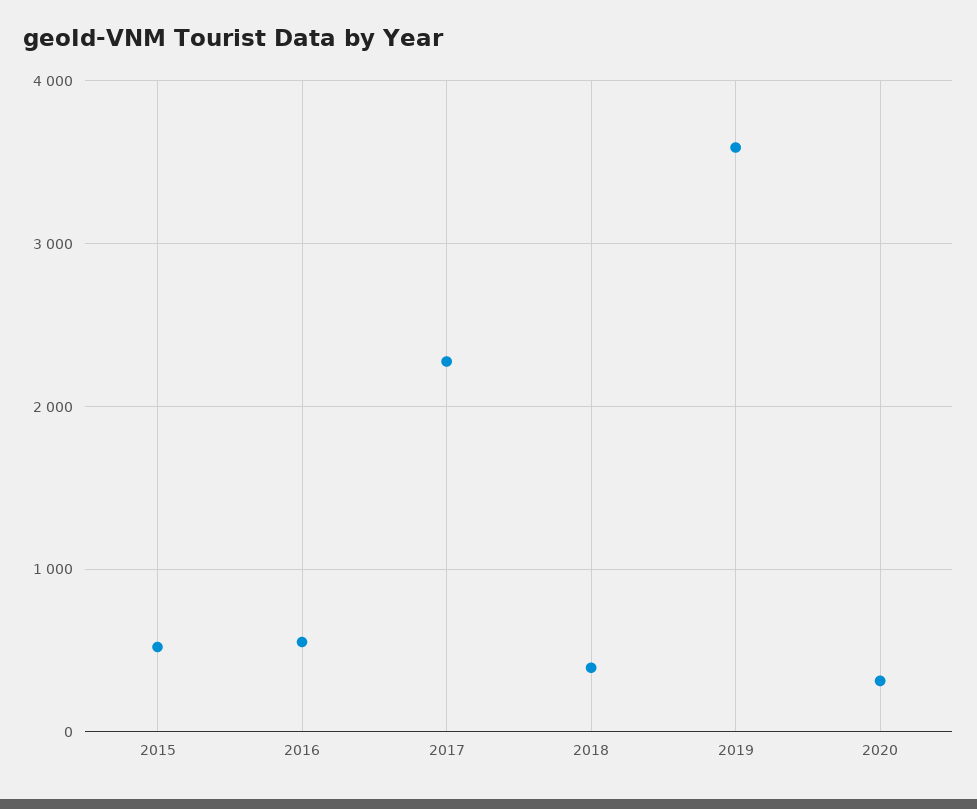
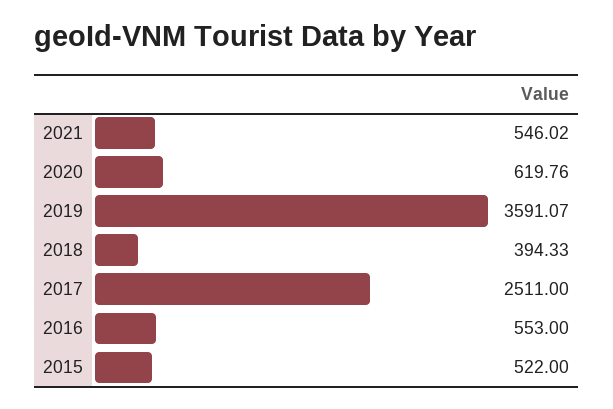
2017: 2300 -> 2511
2020: 300 -> 619.76
2021: none -> 546.02

